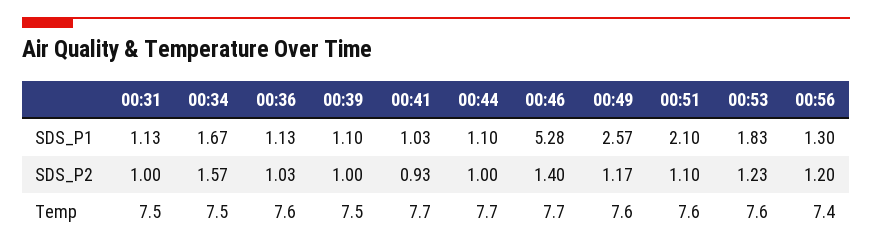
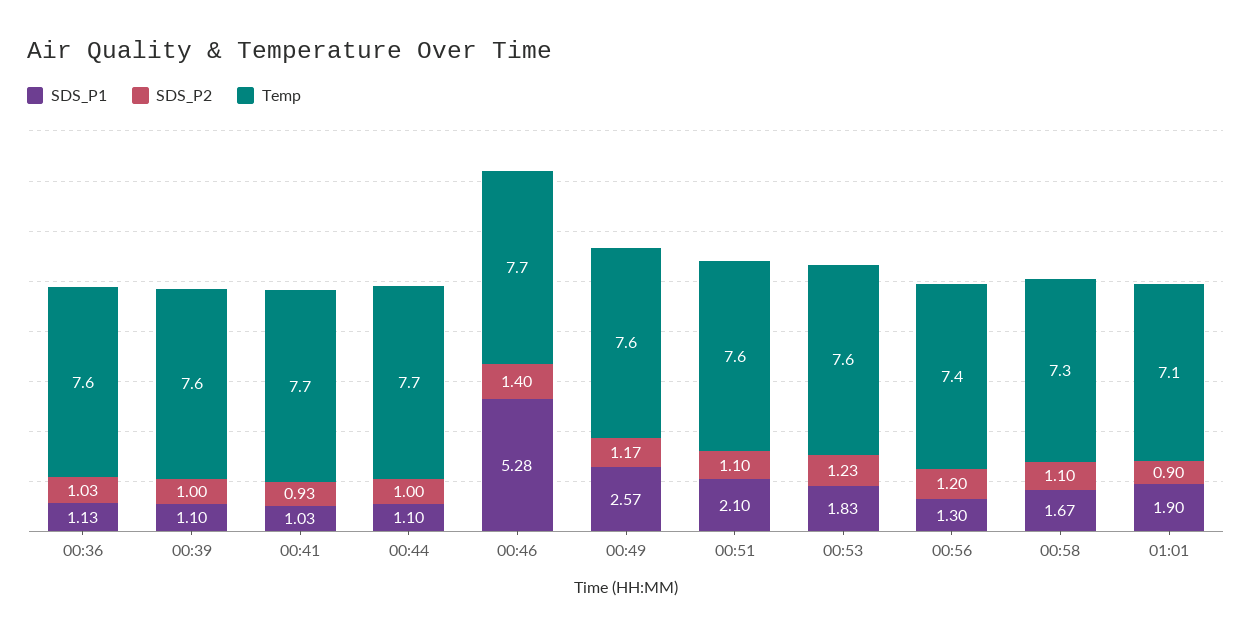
SDS_P1, 00:31: 1.13 -> none
SDS_P1, 00:34: 1.67 -> none
SDS_P2, 00:31: 1 -> none
SDS_P2, 00:34: 1.57 -> none
Temp, 00:31: 7.5 -> none
Temp, 00:34: 7.5 -> none
Temp, 00:39: 7.5 -> 7.6
SDS_P1, 00:58: none -> 1.67
SDS_P2, 00:58: none -> 1.1
Temp, 00:58: none -> 7.3
SDS_P1, 01:01: none -> 1.9
SDS_P2, 01:01: none -> 0.9
Temp, 01:01: none -> 7.1

